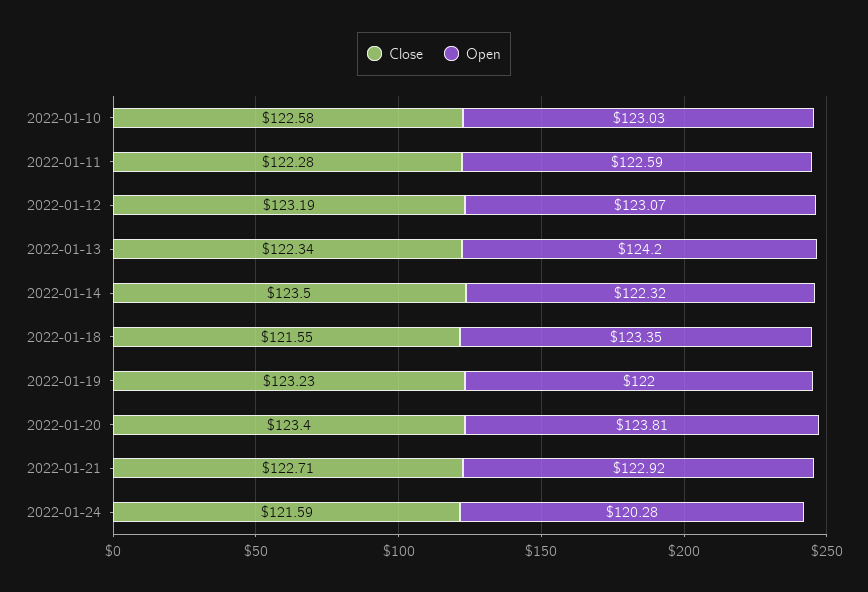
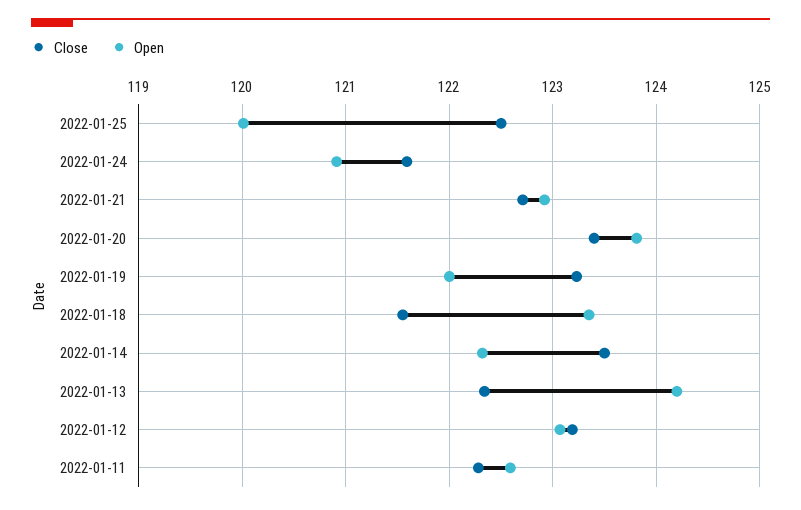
Close, 2022-01-10: 122.58 -> none
Open, 2022-01-10: 123.03 -> none
Open, 2022-01-24: 120.28 -> 120.9
Close, 2022-01-25: none -> 122.5
Open, 2022-01-25: none -> 120

